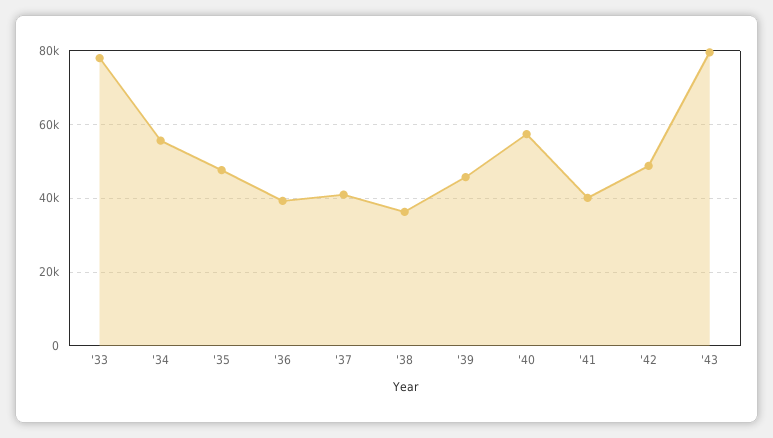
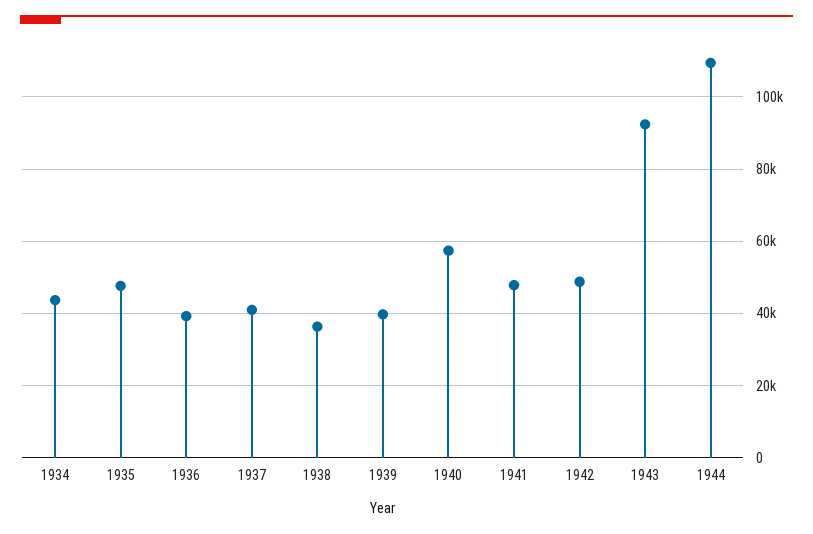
'33: 78000 -> none
'34: 56000 -> 44000
'39: 46000 -> 40000
'41: 40000 -> 48000
'43: 80000 -> 92000
1944: none -> 110000

